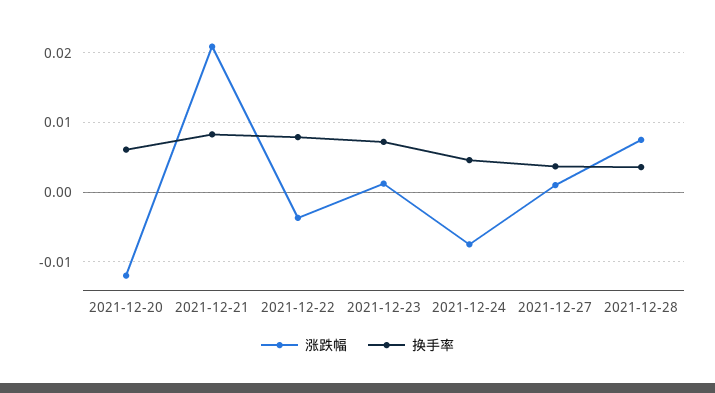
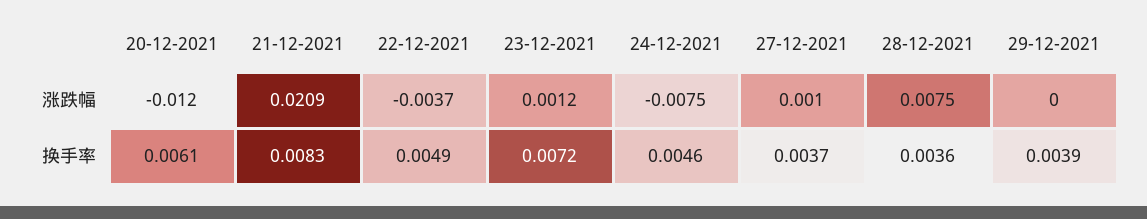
换手率, 2021-12-22: 0.008 -> 0.0049
涨跌幅, 29-12-2021: none -> 0
换手率, 29-12-2021: none -> 0.0039

